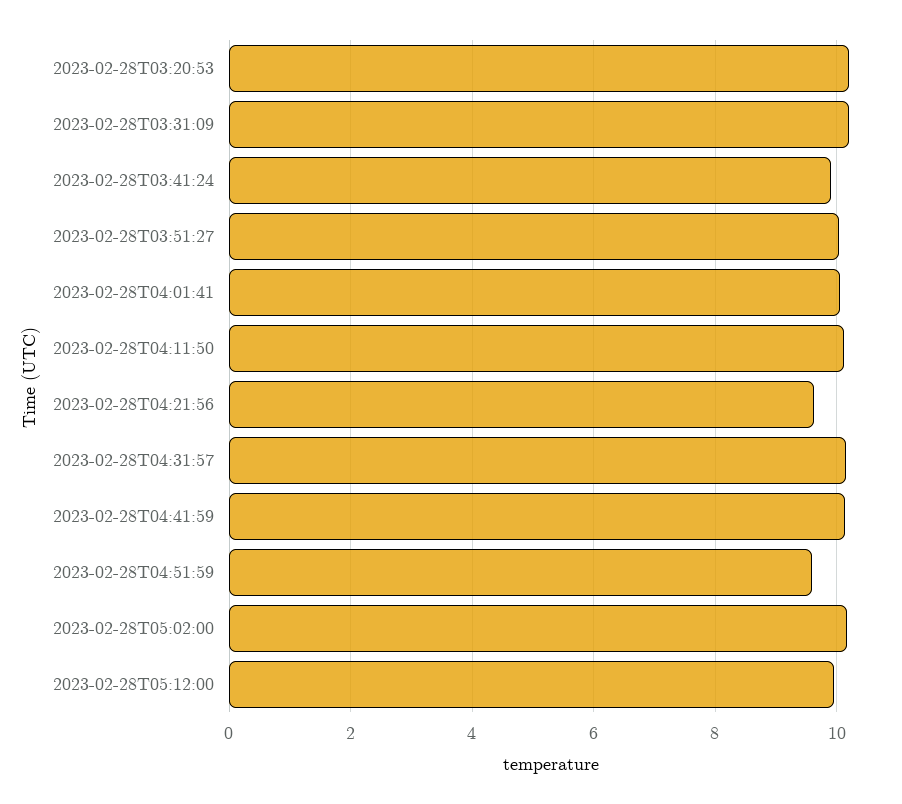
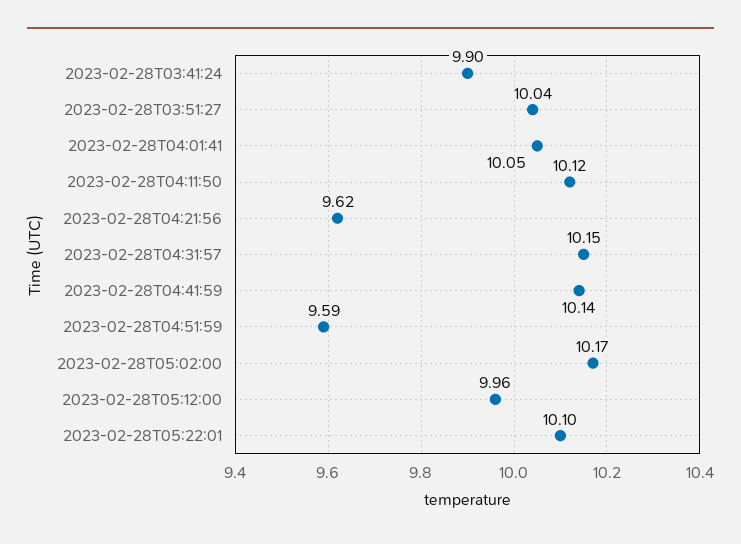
2023-02-28T03:20:53: 10.2 -> none
2023-02-28T03:31:09: 10.2 -> none
2023-02-28T05:22:01: none -> 10.1

